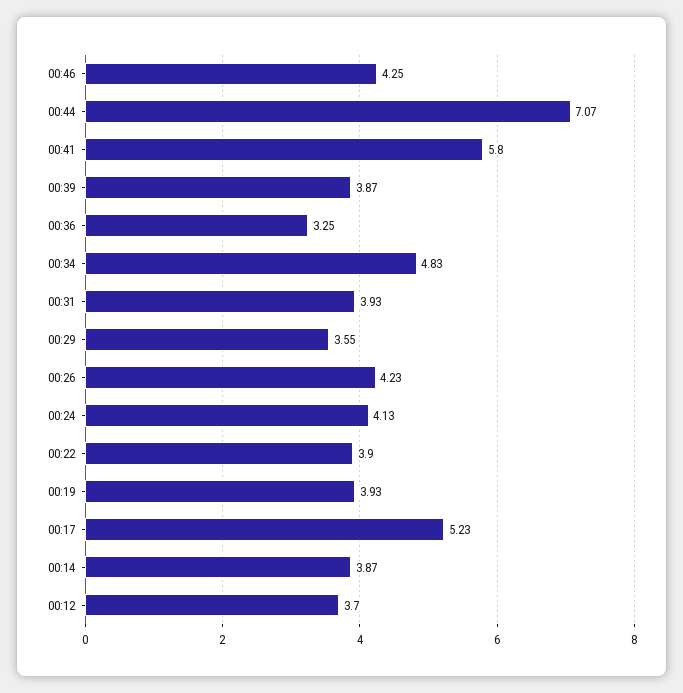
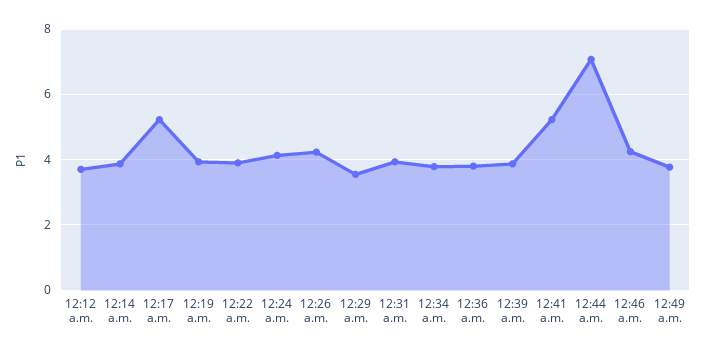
00:41: 5.8 -> 5.2
00:36: 3.25 -> 3.8
00:34: 4.83 -> 3.8
12:49 a.m.: none -> 3.8

